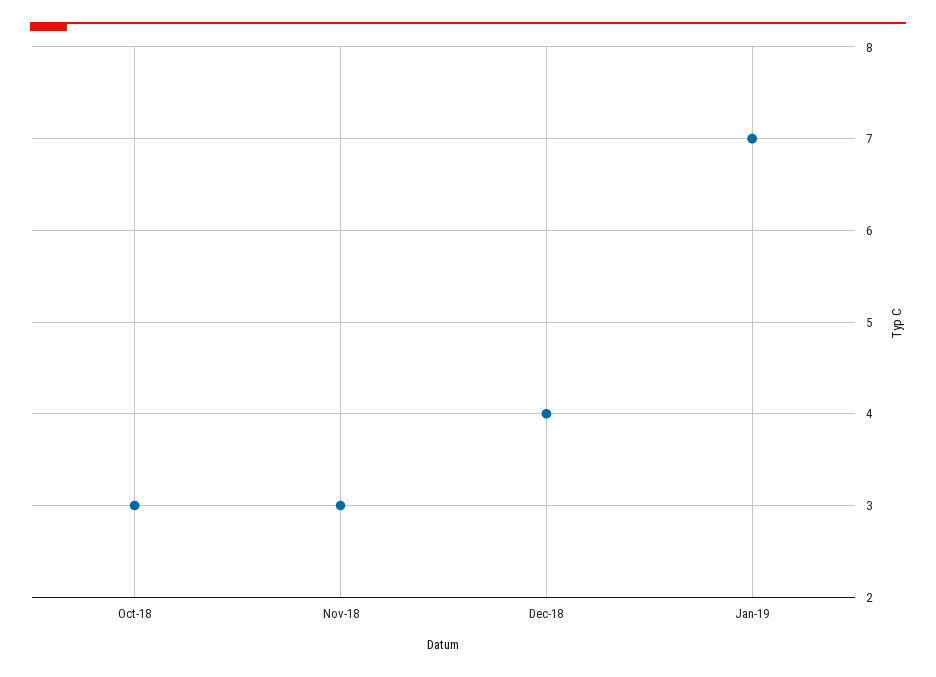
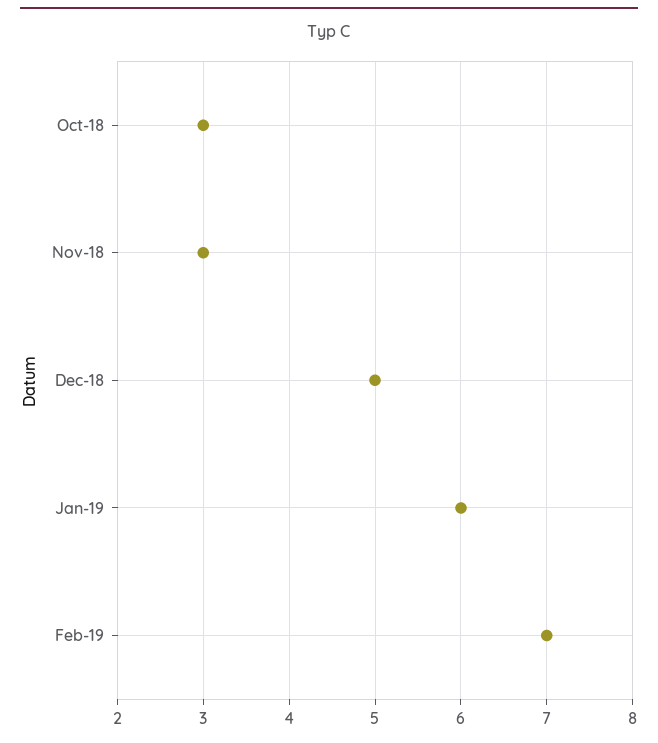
Dec-18: 4 -> 5
Jan-19: 7 -> 6
Feb-19: none -> 7

